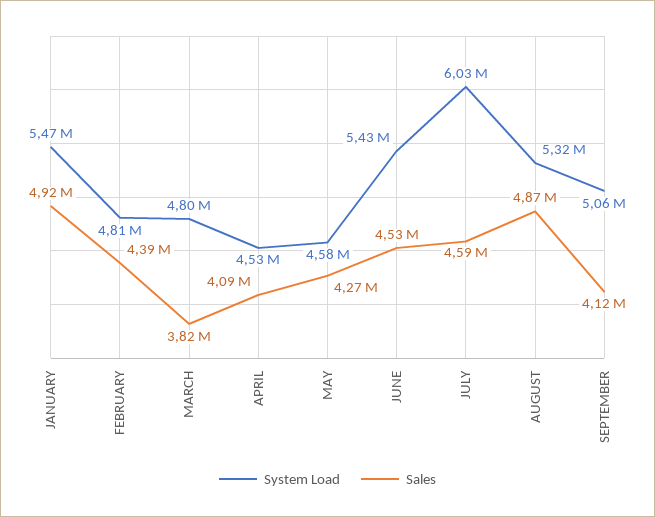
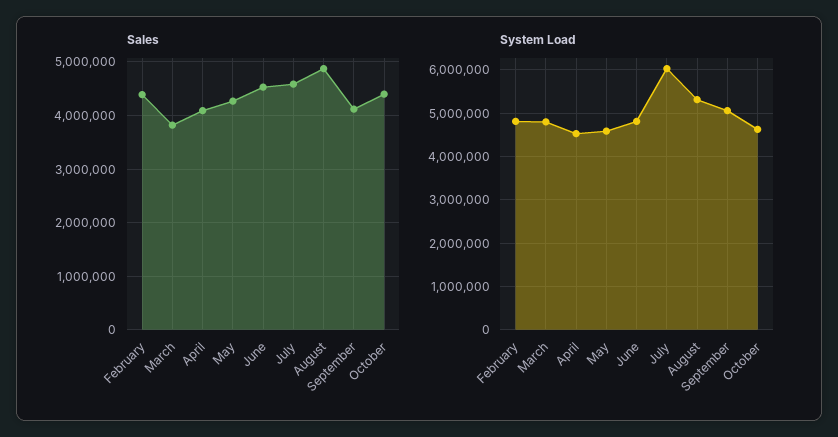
System Load, JANUARY: 5470000 -> none
Sales, JANUARY: 4920000 -> none
System Load, JUNE: 5430000 -> 4800000
Sales, October: none -> 4400000
System Load, October: none -> 4600000

